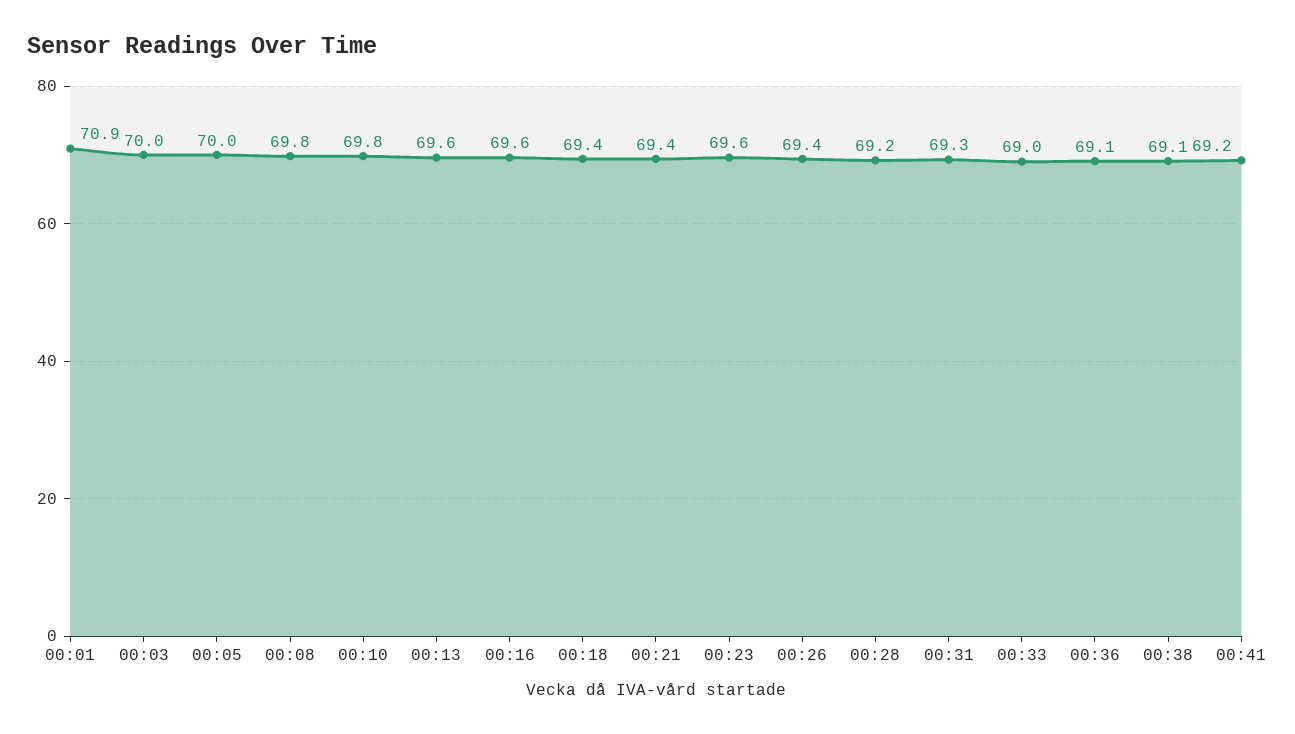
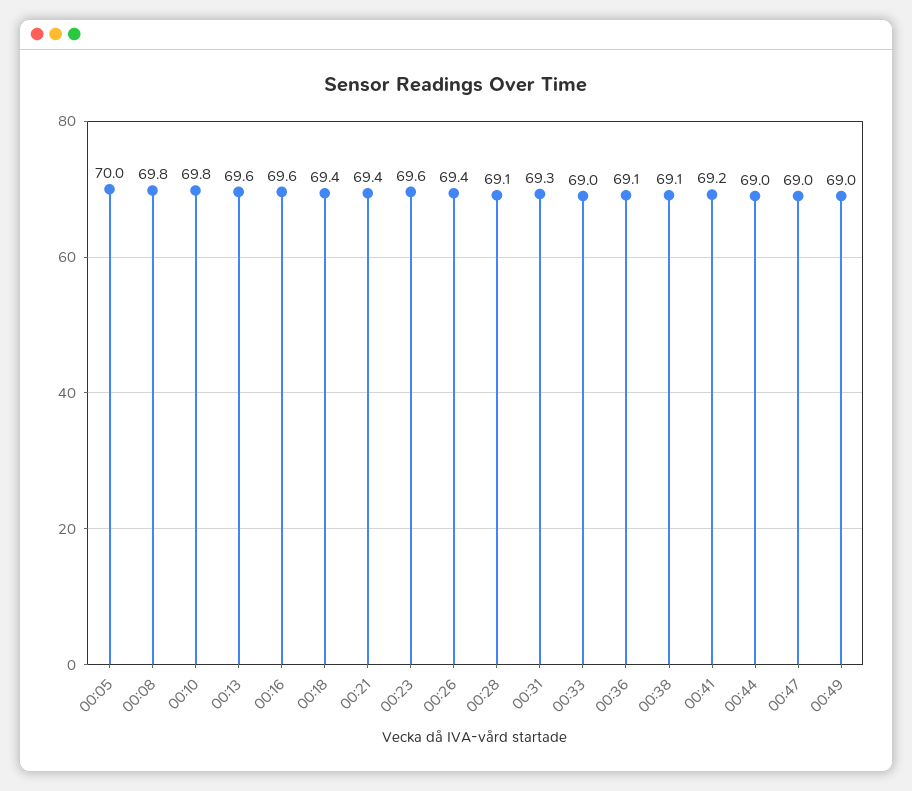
00:01: 70.9 -> none
00:03: 70 -> none
00:28: 69.2 -> 69.1
00:44: none -> 69
00:47: none -> 69
00:49: none -> 69

